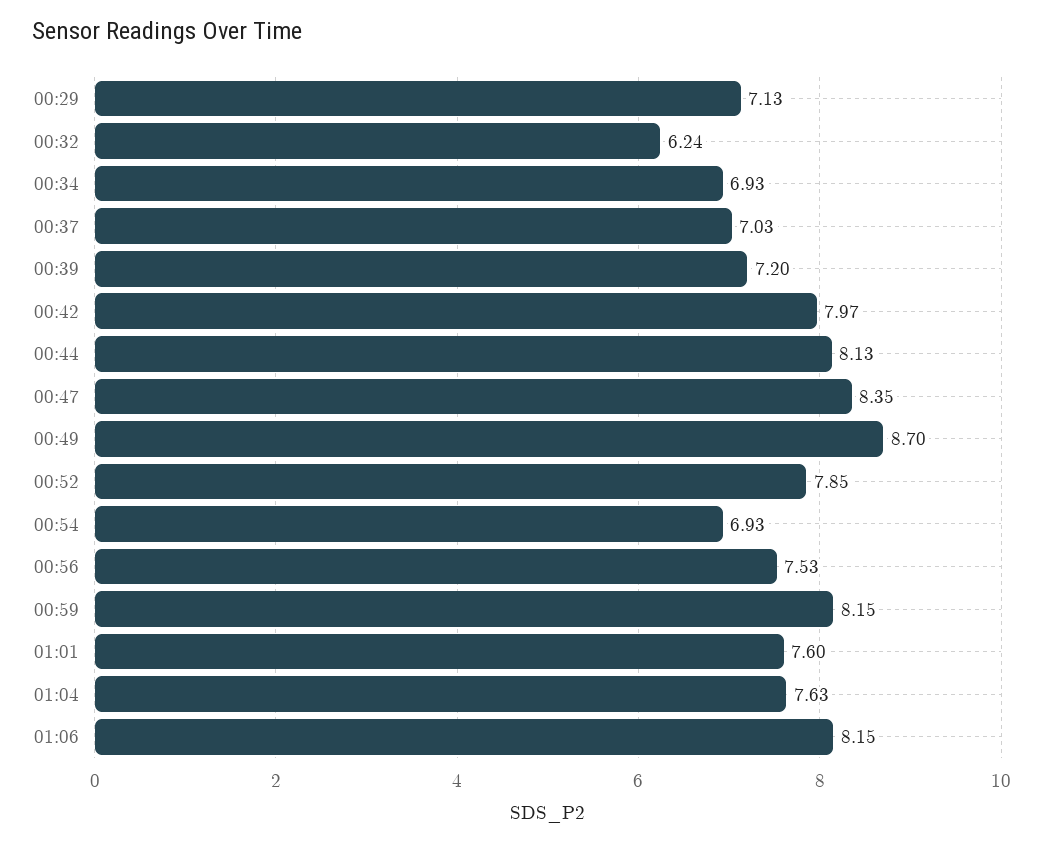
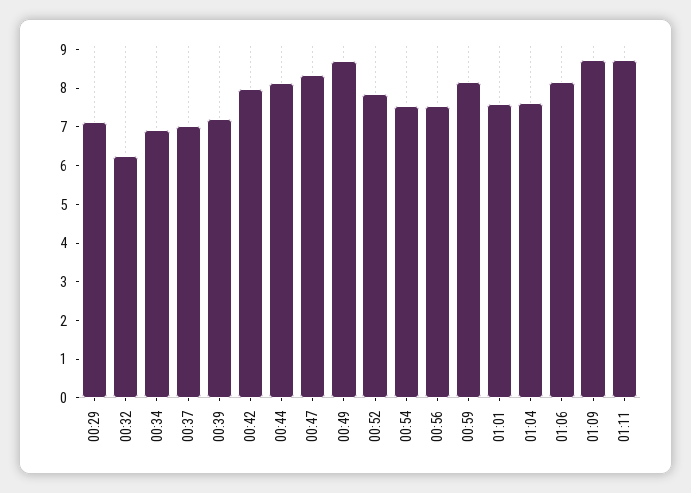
00:54: 6.93 -> 7.5
01:09: none -> 8.75
01:11: none -> 8.75

